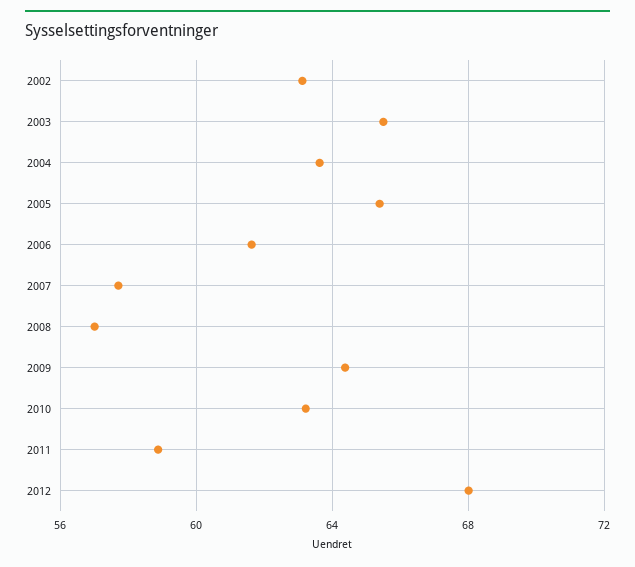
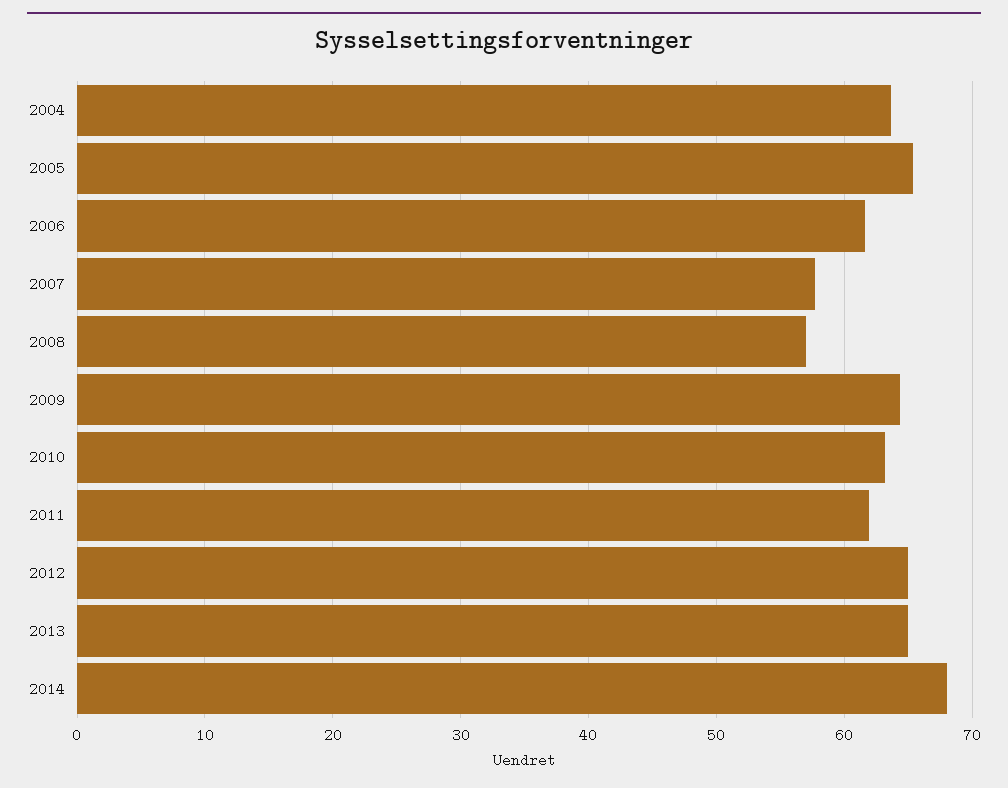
2002: 63 -> none
2003: 65.5 -> none
2011: 59 -> 62
2012: 68 -> 65
2013: none -> 65
2014: none -> 68

